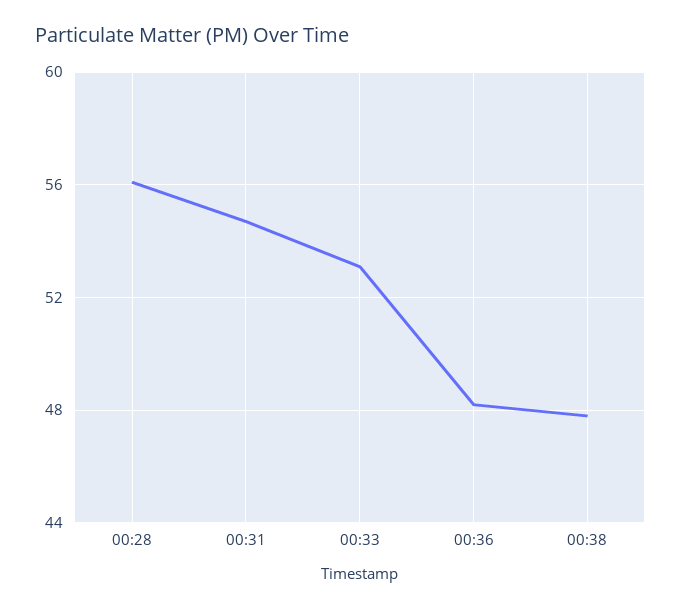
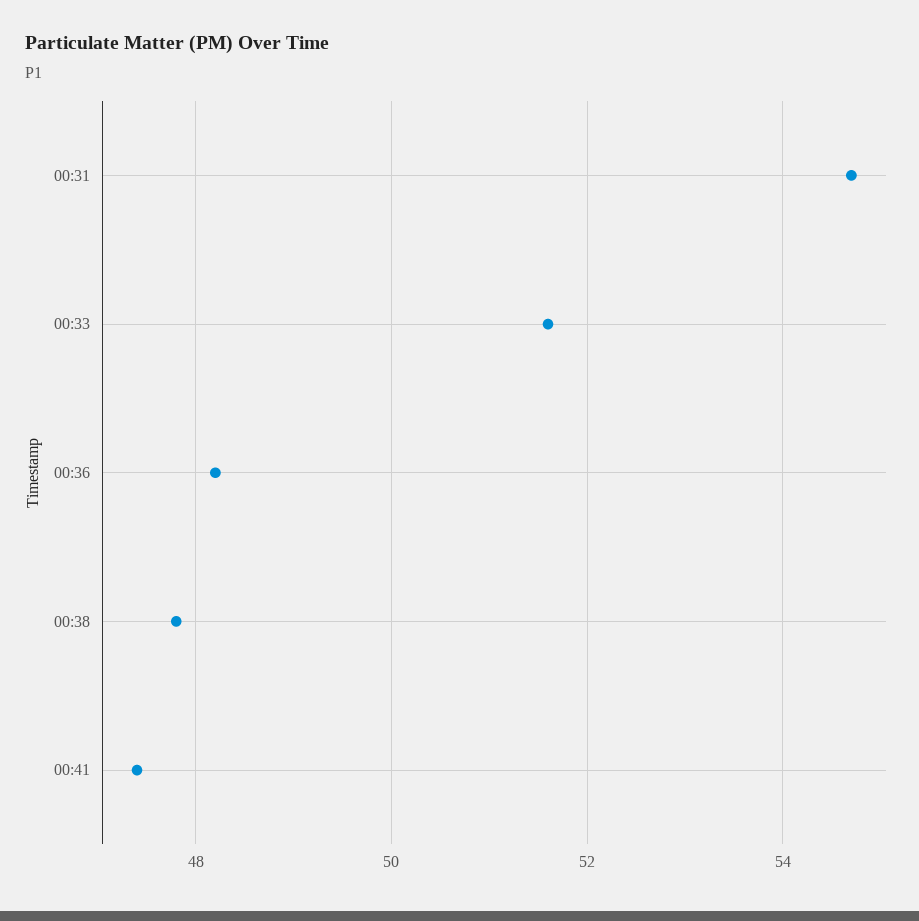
00:28: 56 -> none
00:33: 53 -> 51.5
00:41: none -> 47.5

